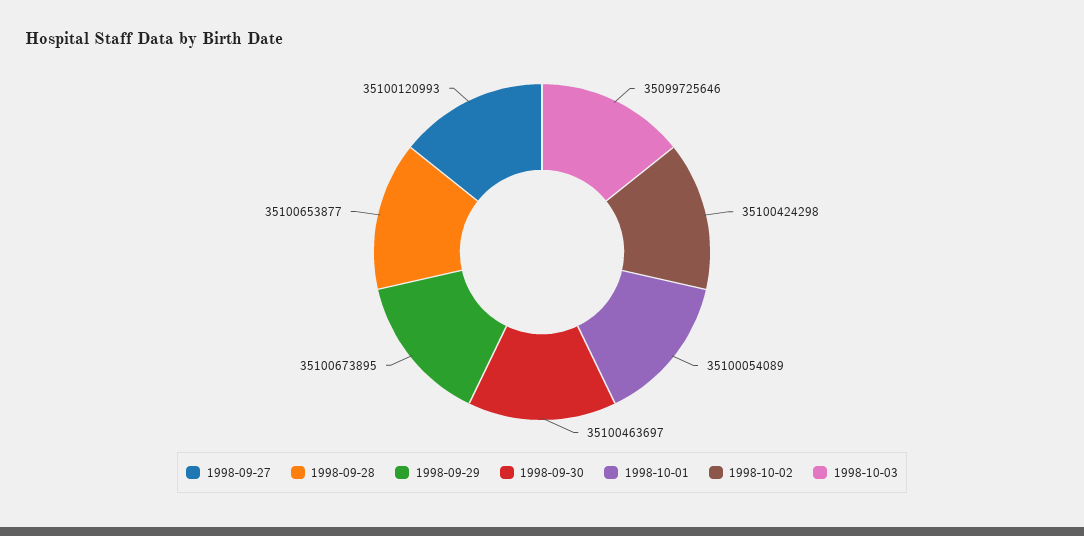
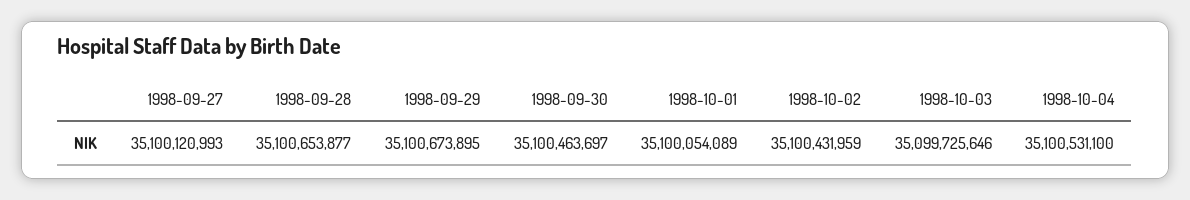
1998-10-02: 35100424298 -> 35100431959
1998-10-04: none -> 35100531100

